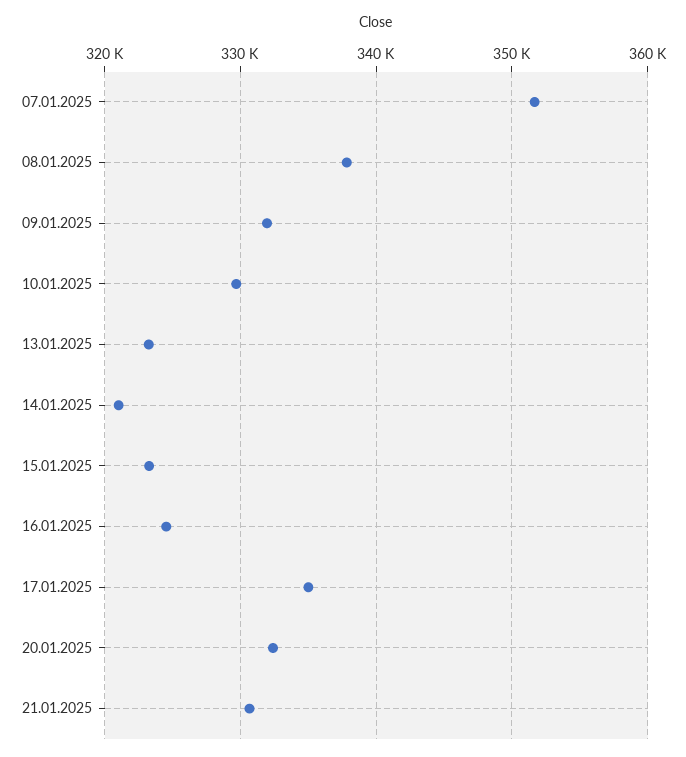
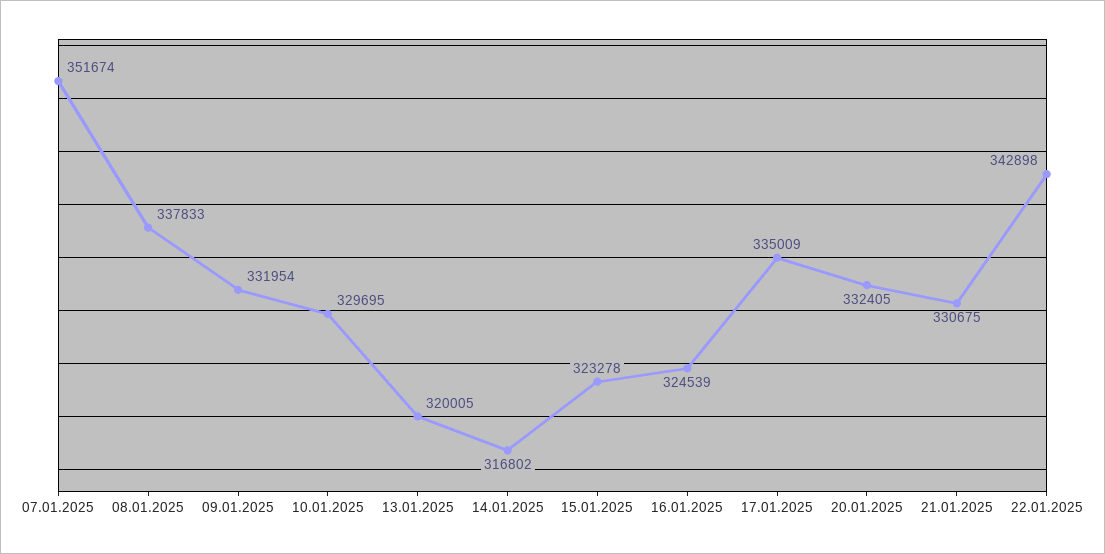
13.01.2025: 323000 -> 320005
14.01.2025: 321000 -> 316802
22.01.2025: none -> 342898

